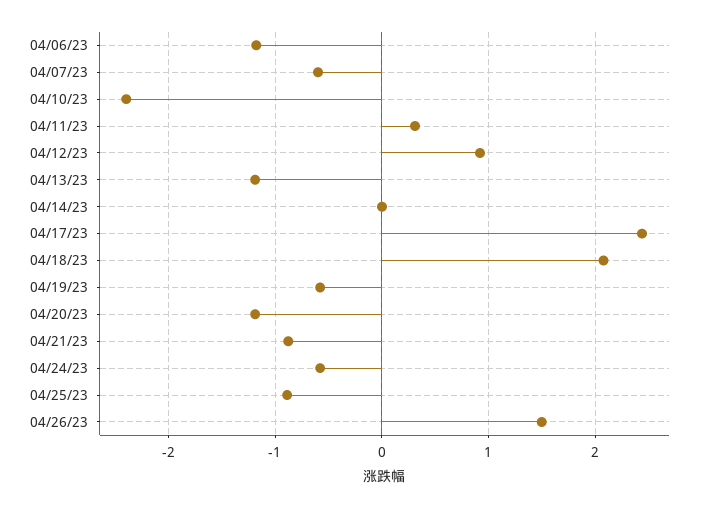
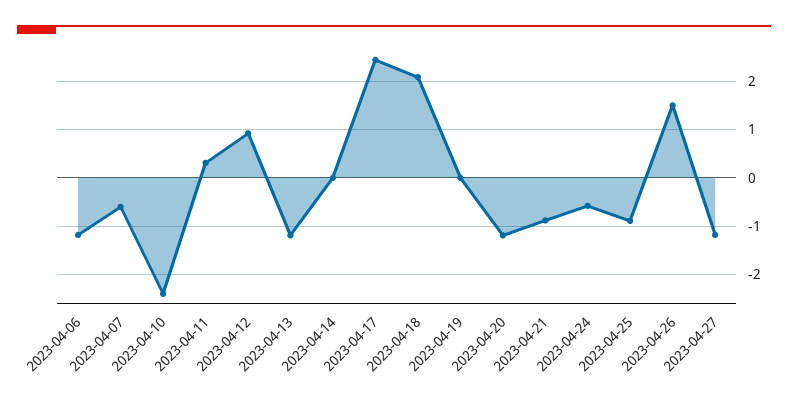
04/19/23: -0.6 -> 0
2023-04-27: none -> -1.2

